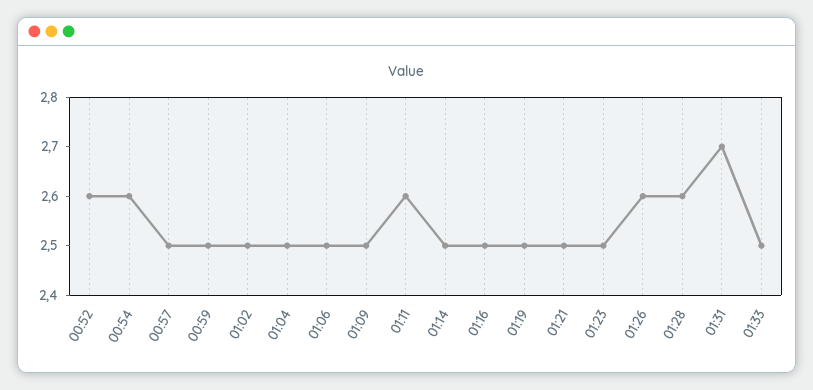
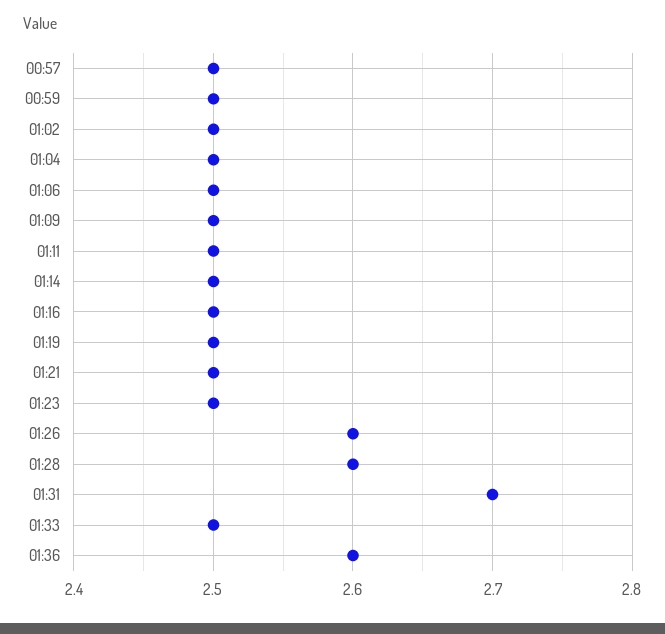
00:52: 2.6 -> none
00:54: 2.6 -> none
01:11: 2.6 -> 2.5
01:36: none -> 2.6

